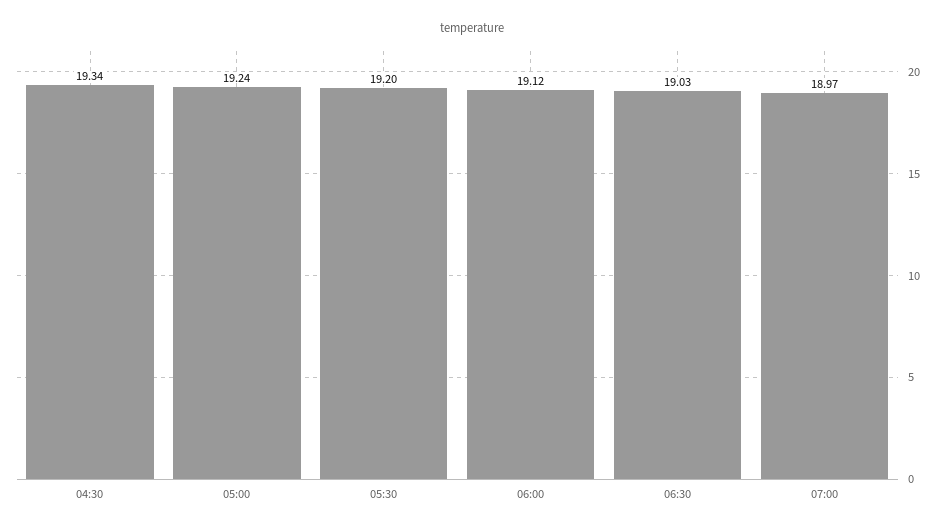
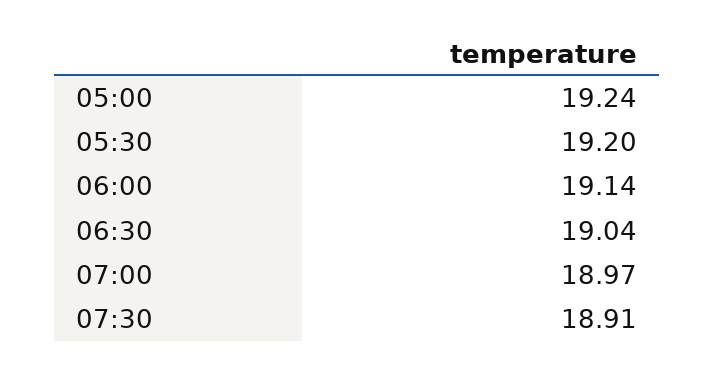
04:30: 19.34 -> none
06:00: 19.12 -> 19.14
06:30: 19.03 -> 19.04
07:30: none -> 18.91

